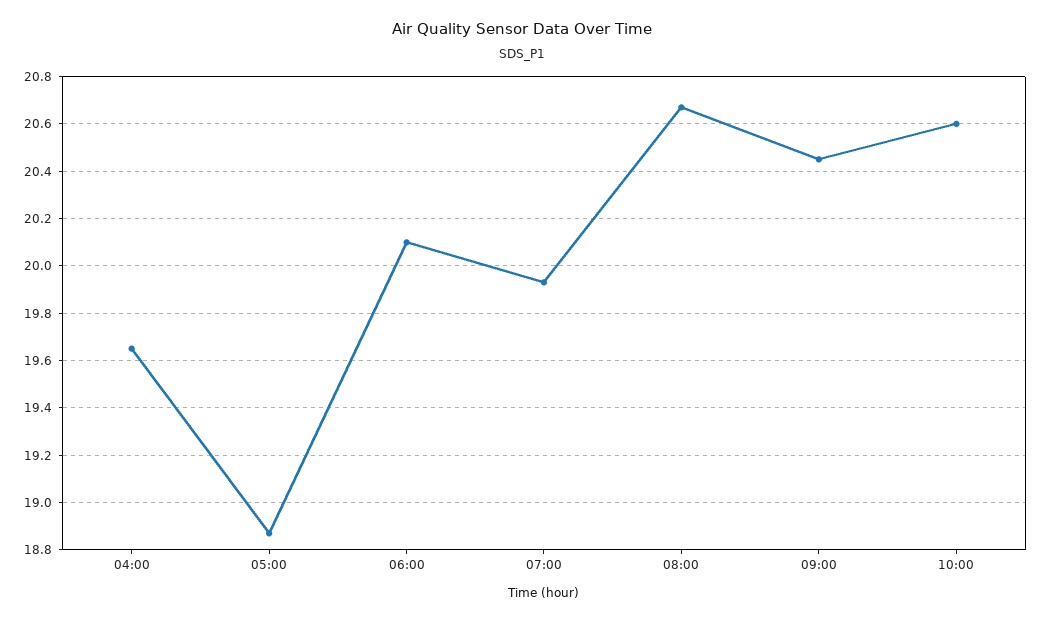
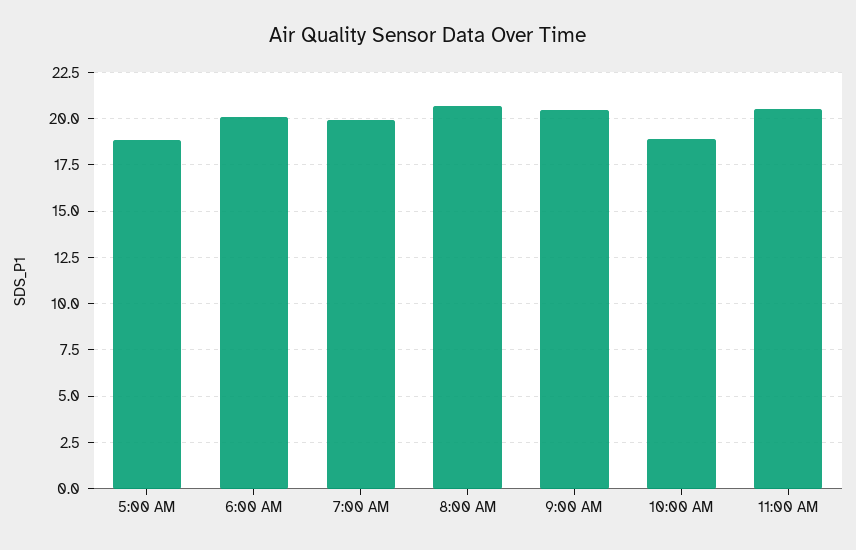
04:00: 19.65 -> none
10:00: 20.6 -> 19
11:00 AM: none -> 20.5

